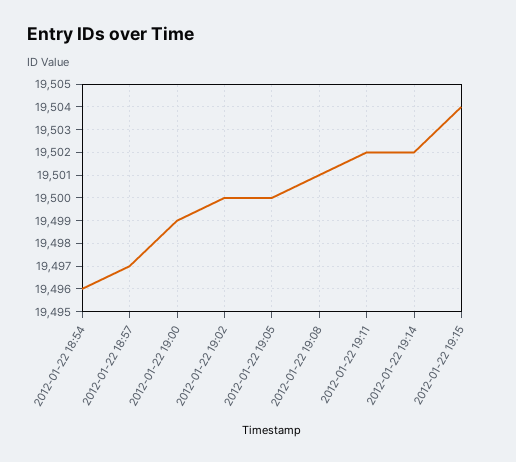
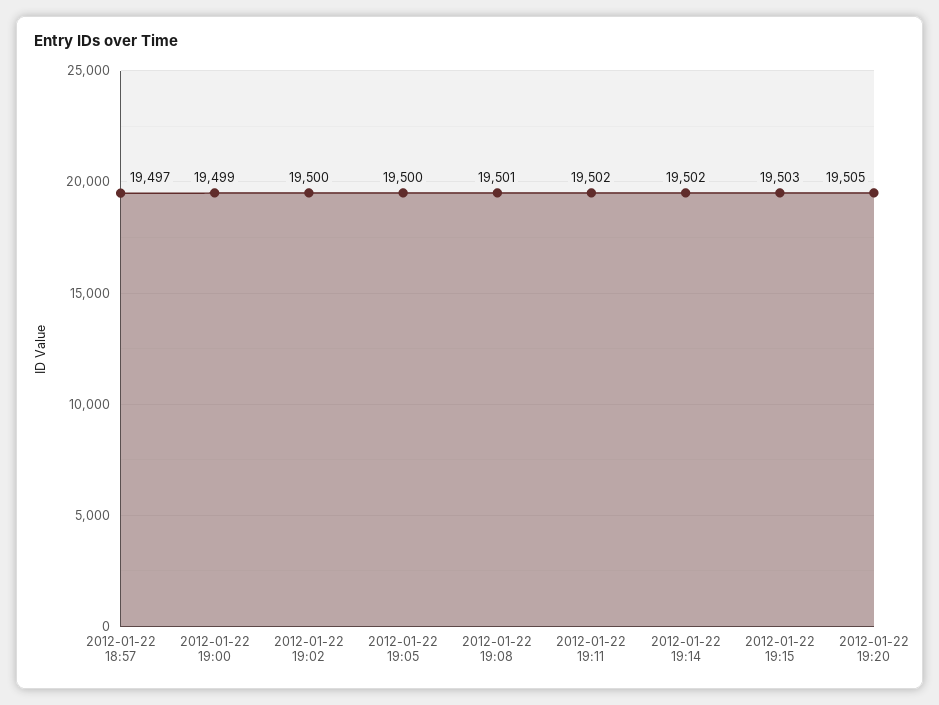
2012-01-22 18:54: 19496 -> none
2012-01-22 19:15: 19504 -> 19503
2012-01-22 19:20: none -> 19505

